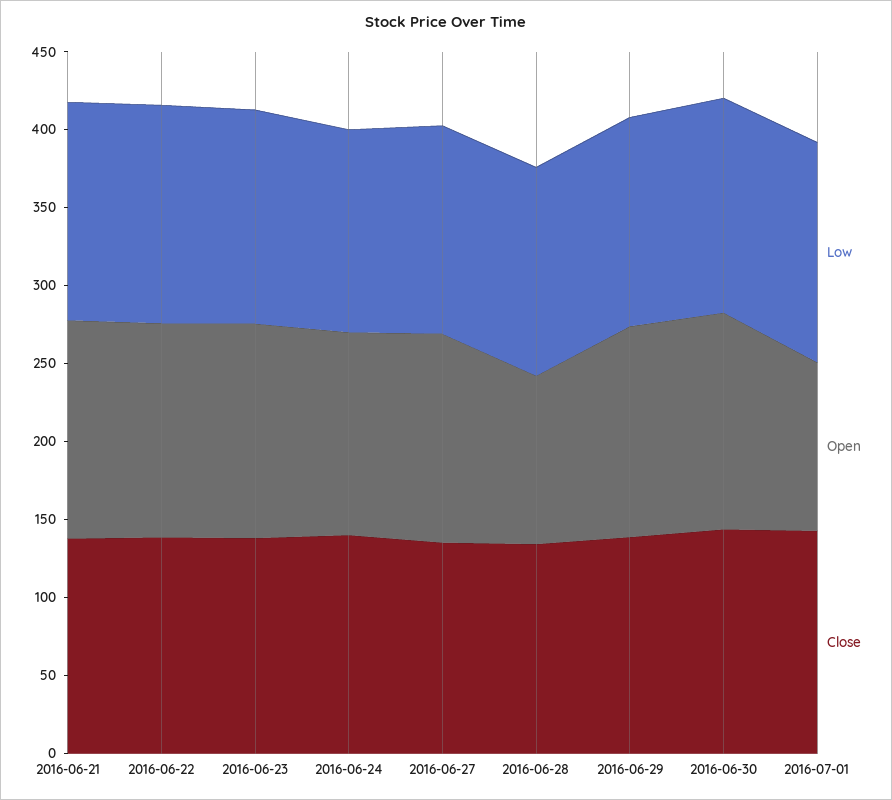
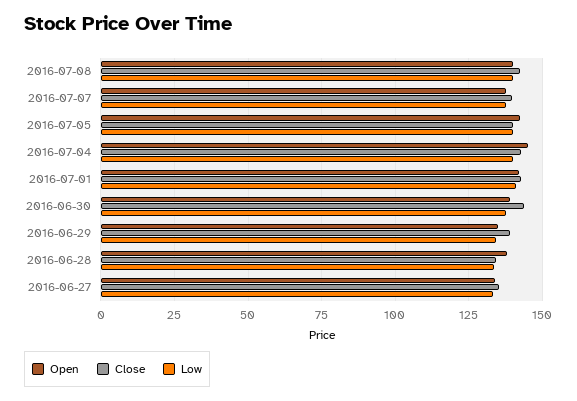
Low, 2016-06-21: 140 -> none
Open, 2016-06-21: 140 -> none
Close, 2016-06-21: 140 -> none
Low, 2016-06-22: 140 -> none
Open, 2016-06-22: 140 -> none
Close, 2016-06-22: 140 -> none
Low, 2016-06-23: 140 -> none
Open, 2016-06-23: 140 -> none
Close, 2016-06-23: 140 -> none
Low, 2016-06-24: 130 -> none
Open, 2016-06-24: 130 -> none
Close, 2016-06-24: 140 -> none
Open, 2016-06-28: 110 -> 137.5
Open, 2016-07-01: 110 -> 142.5
Open, 2016-07-08: none -> 140
Close, 2016-07-08: none -> 142.5
Low, 2016-07-08: none -> 140
Open, 2016-07-07: none -> 137.5
Close, 2016-07-07: none -> 140
Low, 2016-07-07: none -> 137.5
Open, 2016-07-05: none -> 142.5
Close, 2016-07-05: none -> 140
Low, 2016-07-05: none -> 140
Open, 2016-07-04: none -> 145
Close, 2016-07-04: none -> 142.5
Low, 2016-07-04: none -> 140

